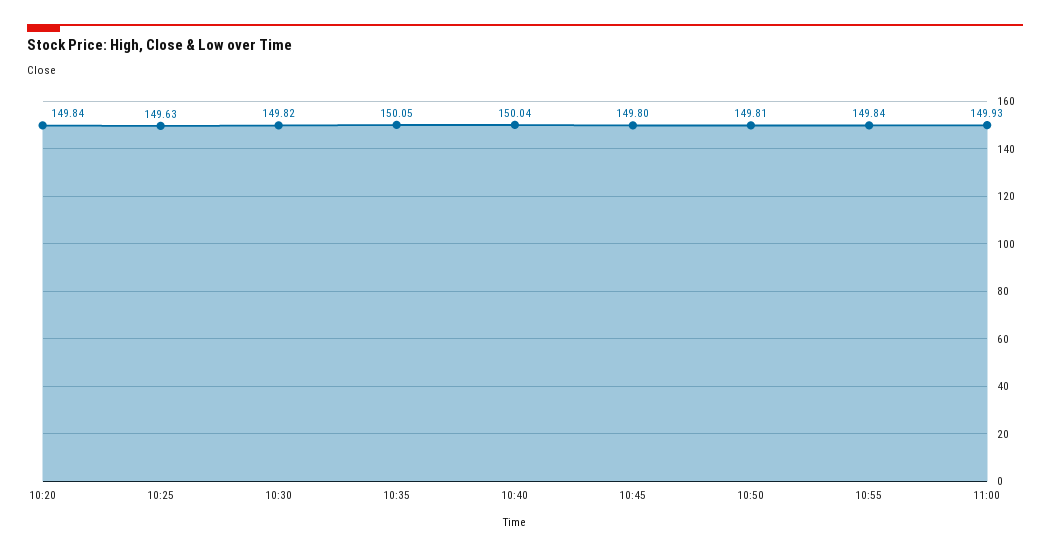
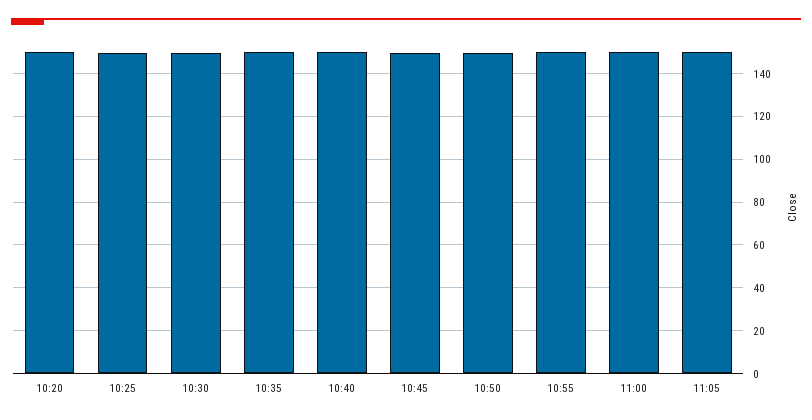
11:05: none -> 150

